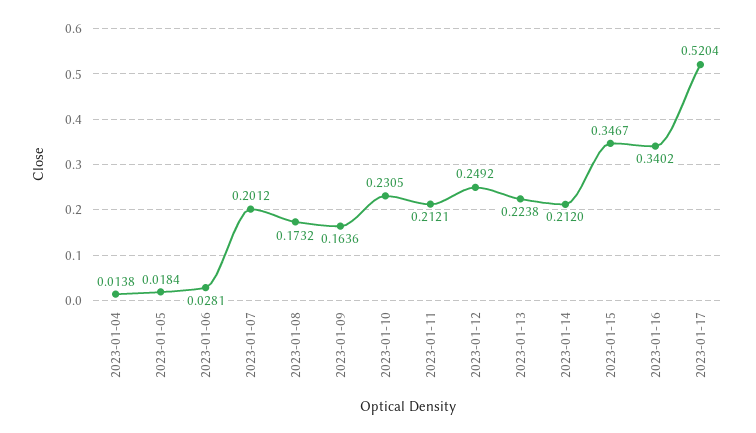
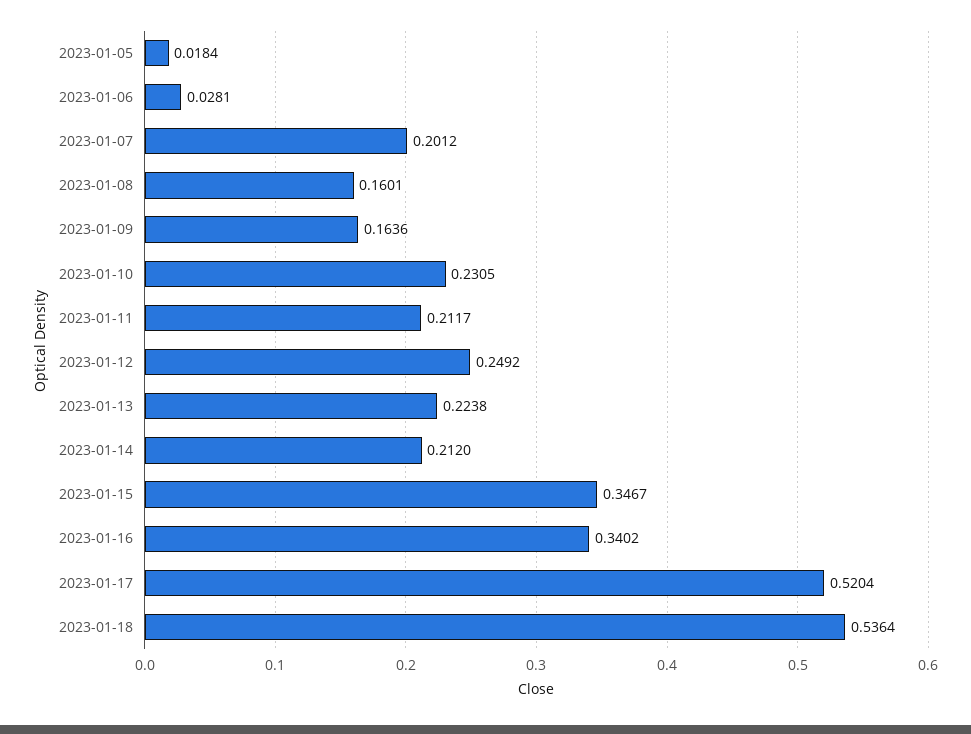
2023-01-04: 0.0138 -> none
2023-01-08: 0.1732 -> 0.1601
2023-01-11: 0.2121 -> 0.2117
2023-01-18: none -> 0.5364

